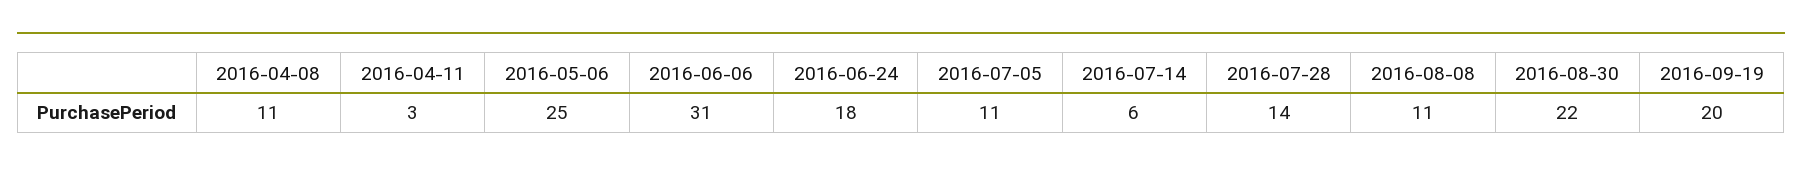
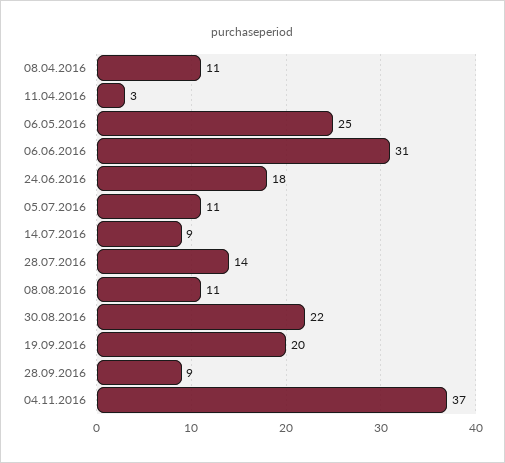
2016-07-14: 6 -> 9
28.09.2016: none -> 9
04.11.2016: none -> 37

